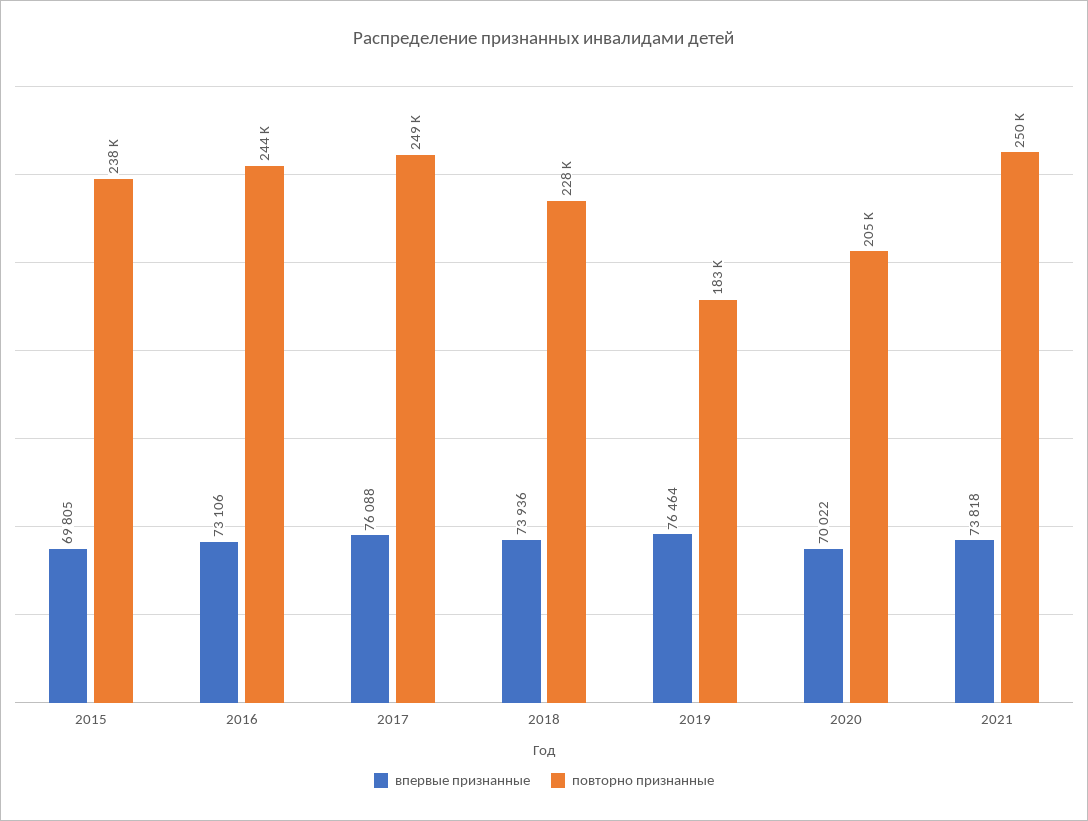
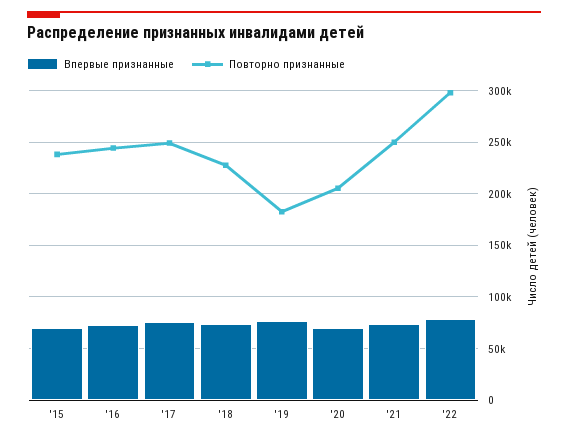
впервые признанные, '22: none -> 80000
повторно признанные, '22: none -> 300000

